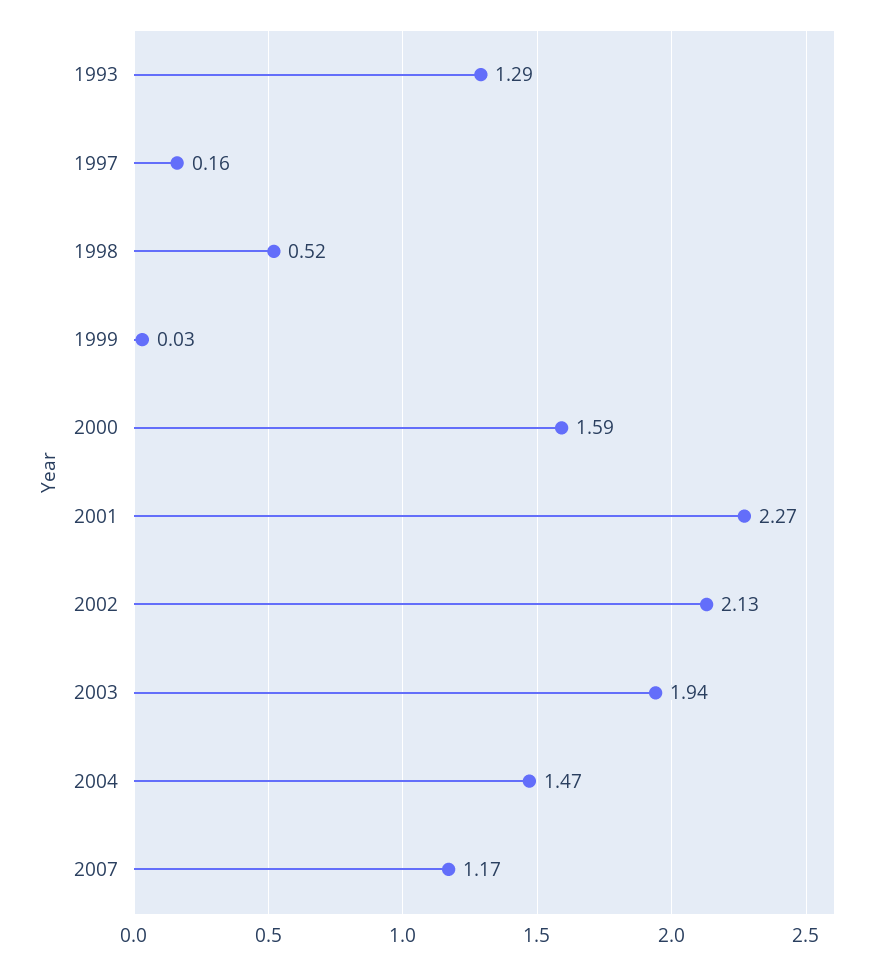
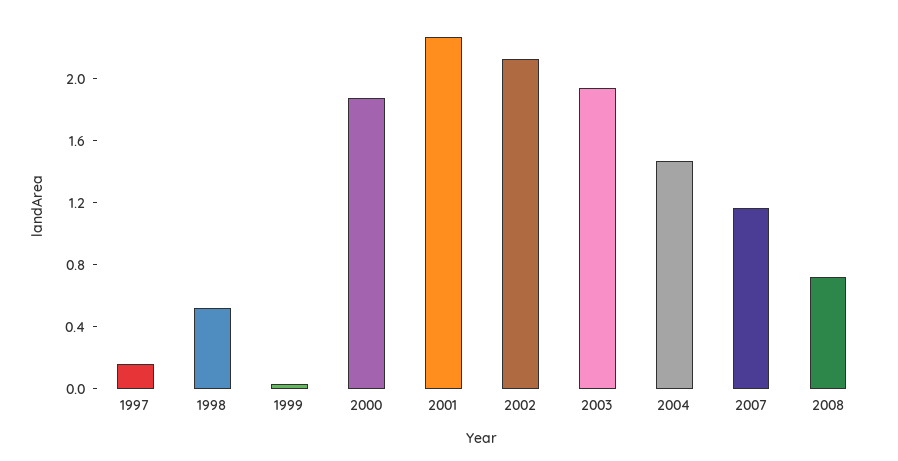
1993: 1.29 -> none
2000: 1.59 -> 1.9
2008: none -> 0.7

